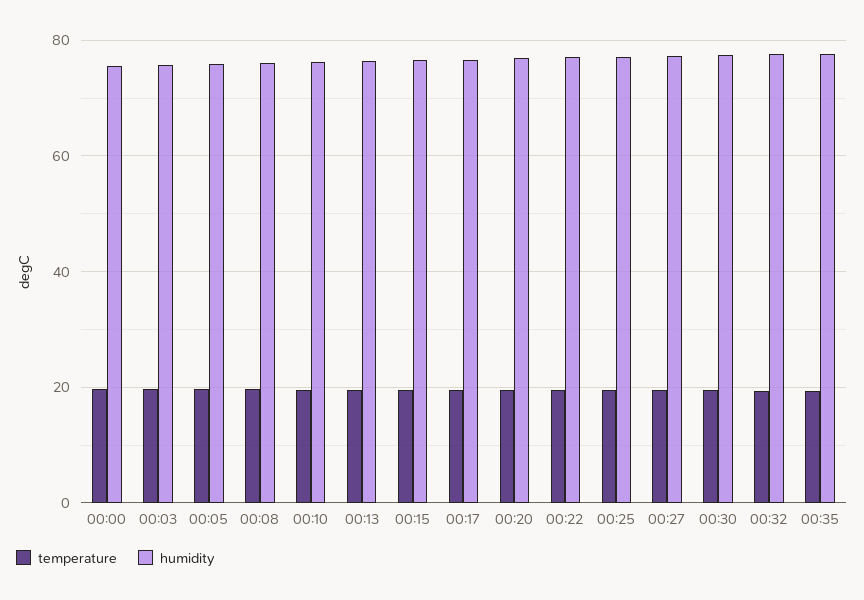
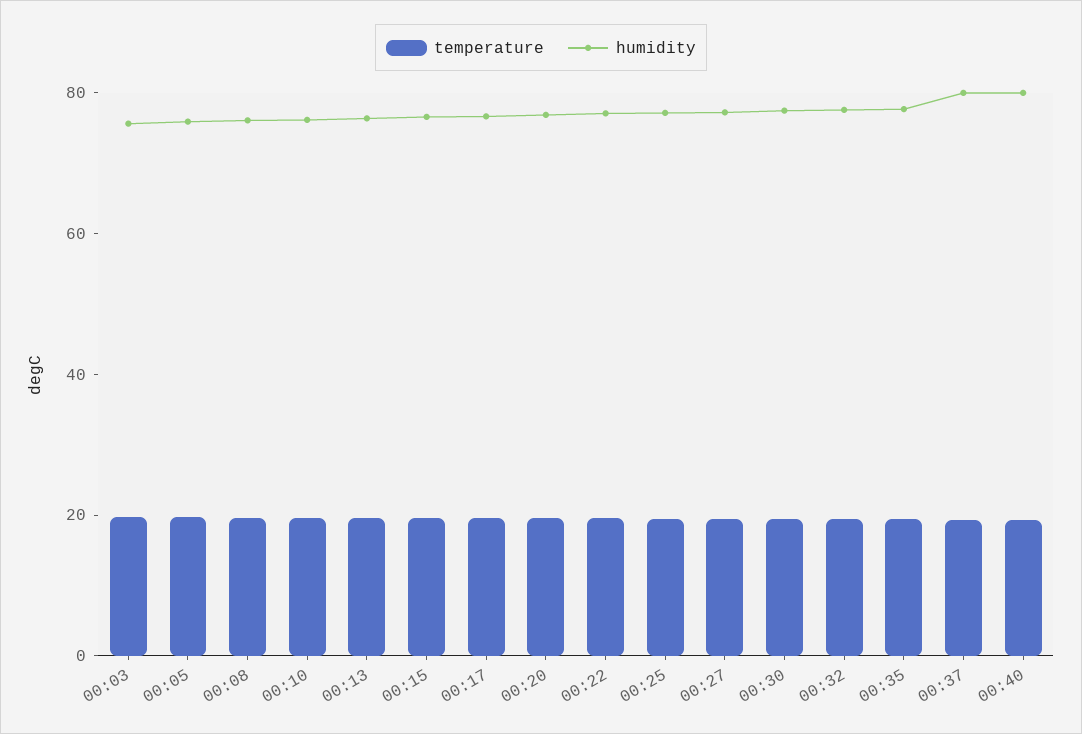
temperature, 00:00: 20 -> none
humidity, 00:00: 76 -> none
temperature, 00:37: none -> 20
humidity, 00:37: none -> 80
temperature, 00:40: none -> 20
humidity, 00:40: none -> 80

